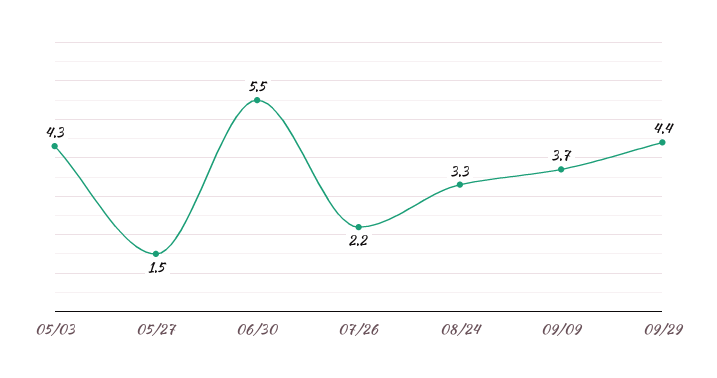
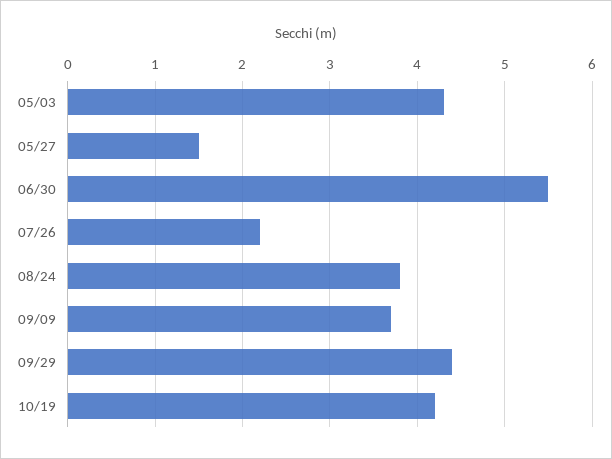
08/24: 3.3 -> 3.8
10/19: none -> 4.2

